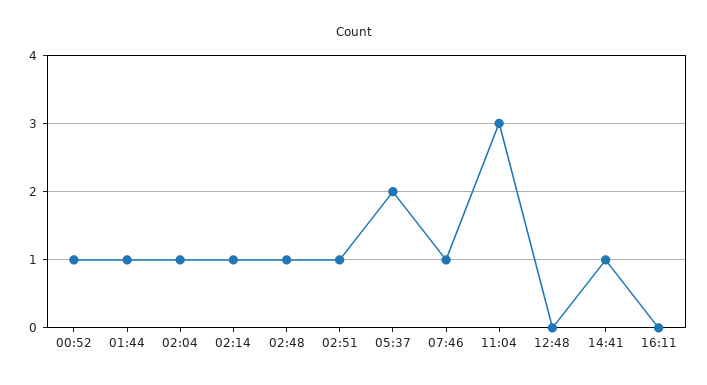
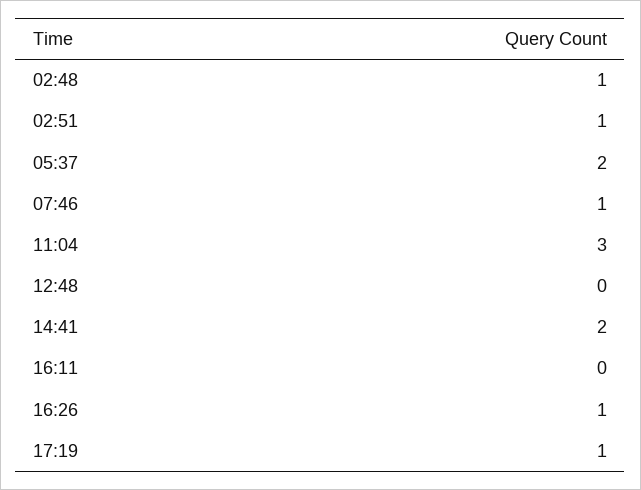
00:52: 1 -> none
01:44: 1 -> none
02:04: 1 -> none
02:14: 1 -> none
14:41: 1 -> 2
16:26: none -> 1
17:19: none -> 1

